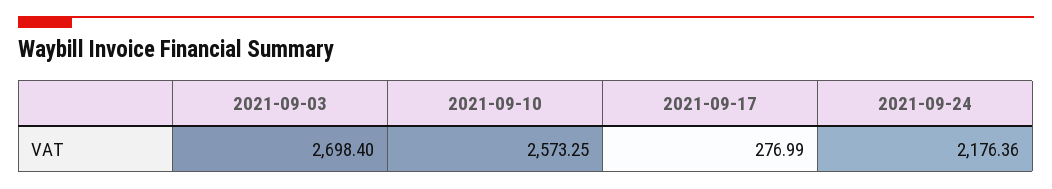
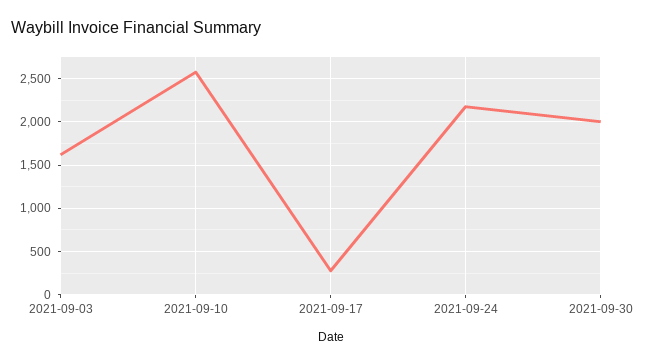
2021-09-03: 2698.4 -> 1600
2021-09-30: none -> 2000

